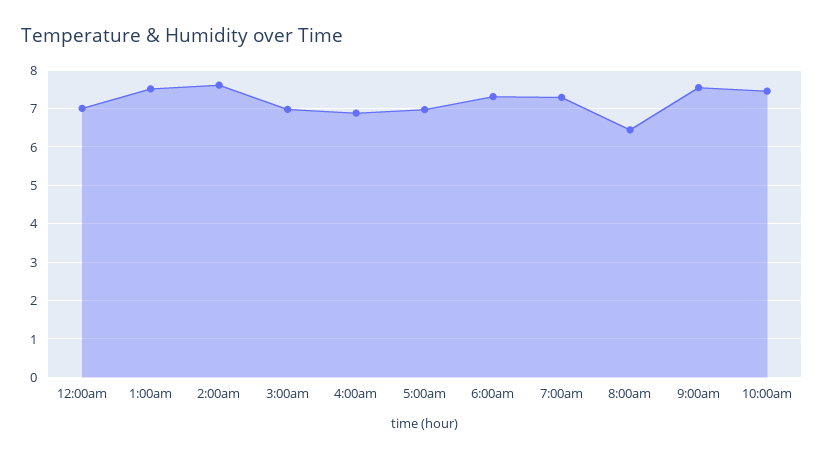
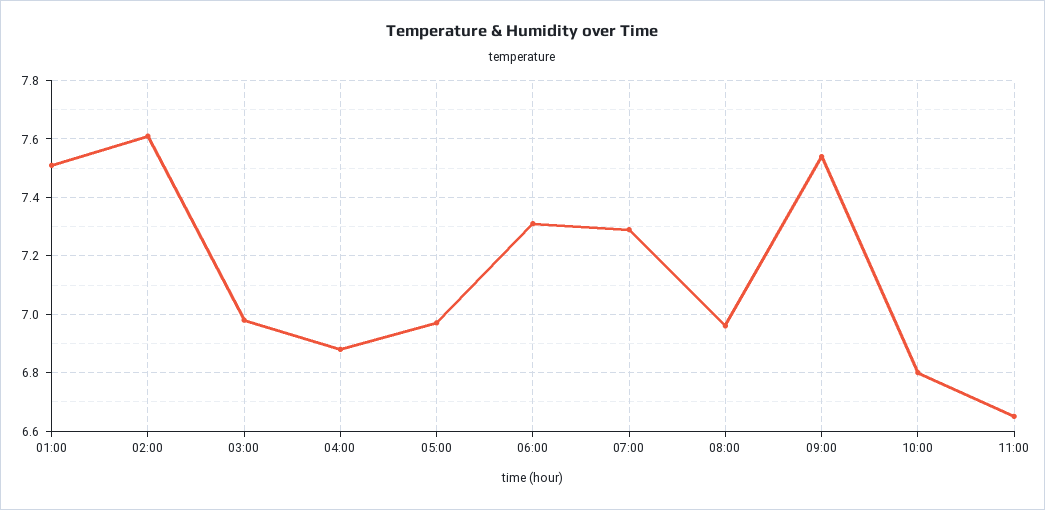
12:00am: 7 -> none
8:00am: 6.4 -> 6.95
10:00am: 7.4 -> 6.8
11:00: none -> 6.65

